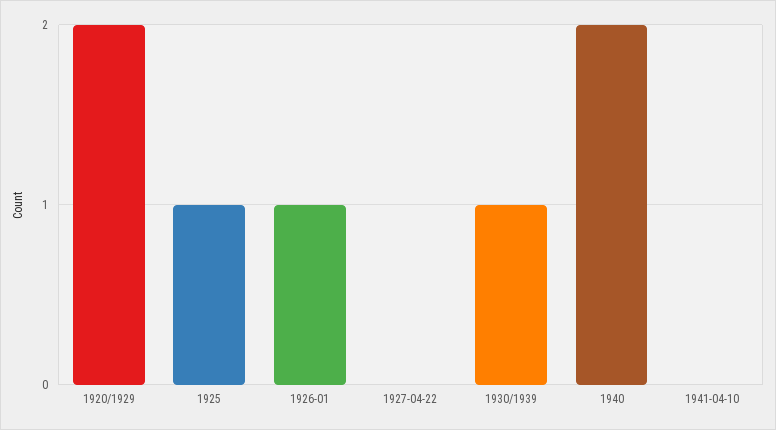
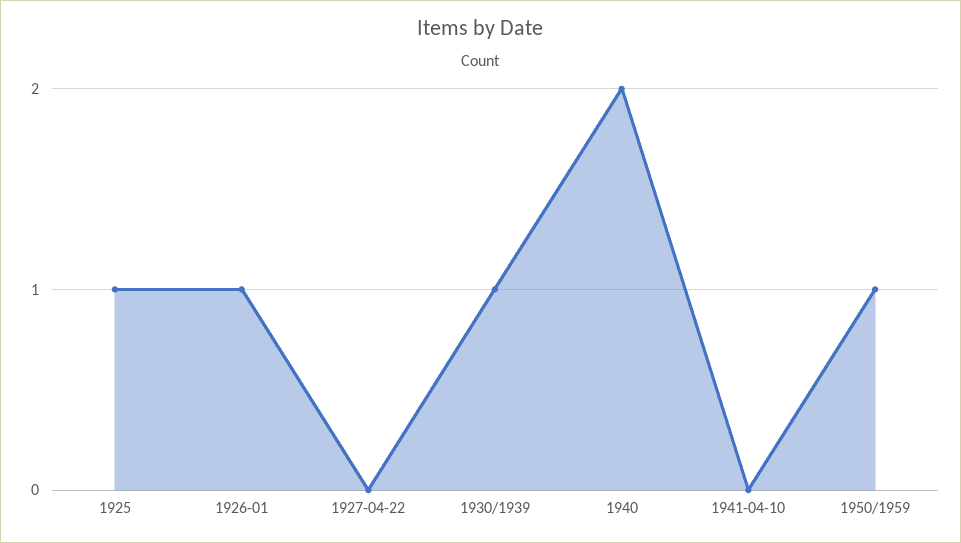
1920/1929: 2 -> none
1950/1959: none -> 1

